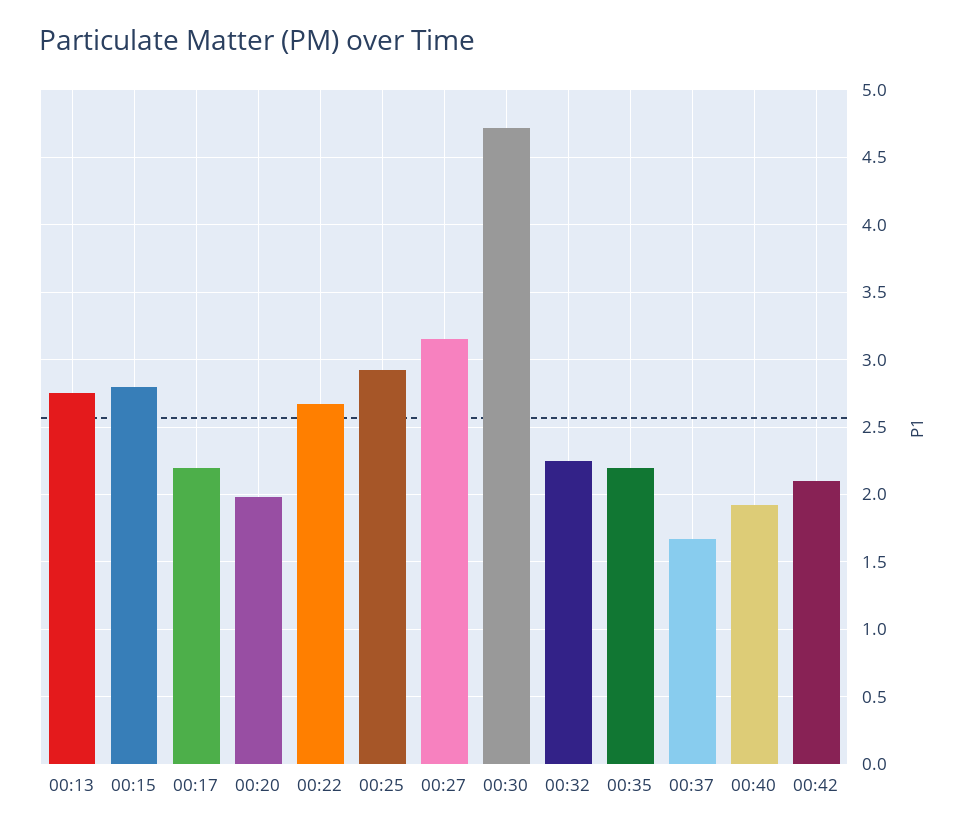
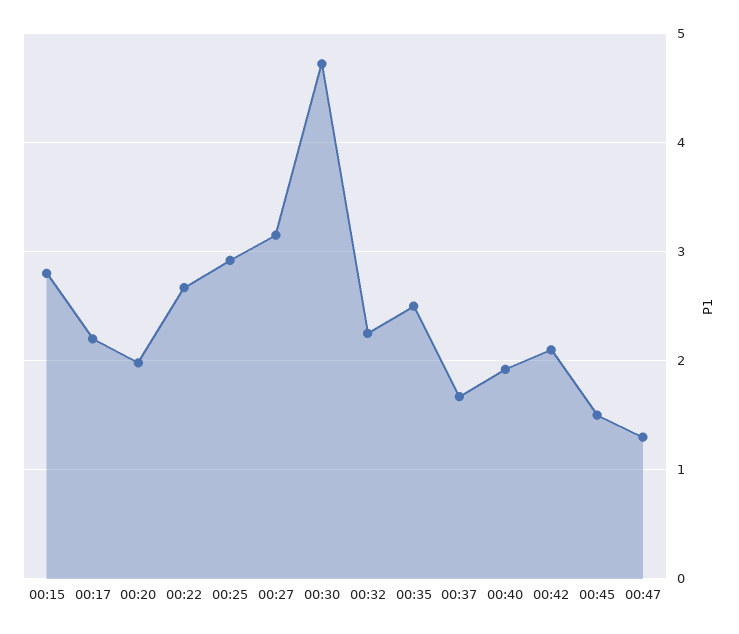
00:13: 2.75 -> none
00:35: 2.2 -> 2.5
00:45: none -> 1.5
00:47: none -> 1.3

